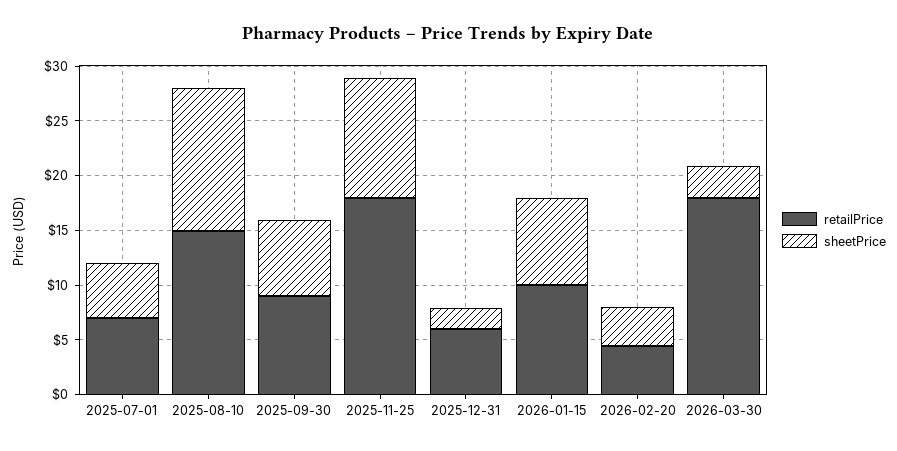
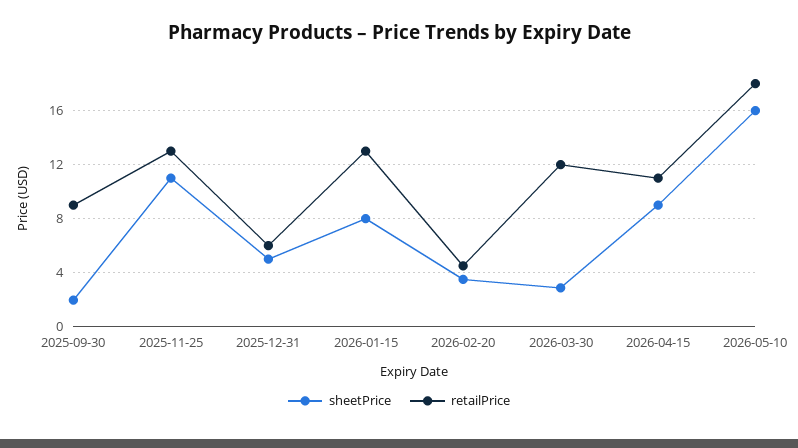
retailPrice, 2025-07-01: 7 -> none
sheetPrice, 2025-07-01: 5 -> none
retailPrice, 2025-08-10: 15 -> none
sheetPrice, 2025-08-10: 13 -> none
sheetPrice, 2025-09-30: 7 -> 2
retailPrice, 2025-11-25: 18 -> 13
sheetPrice, 2025-12-31: 2 -> 5
retailPrice, 2026-01-15: 10 -> 13
retailPrice, 2026-03-30: 18 -> 12
sheetPrice, 2026-04-15: none -> 9
retailPrice, 2026-04-15: none -> 11
sheetPrice, 2026-05-10: none -> 16
retailPrice, 2026-05-10: none -> 18

